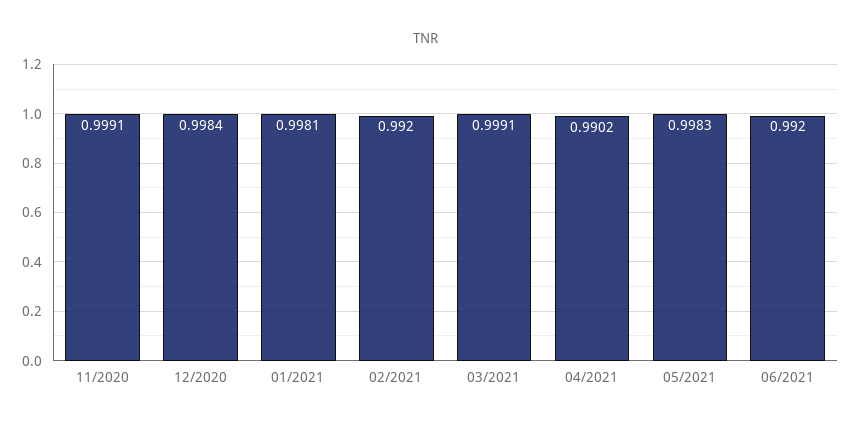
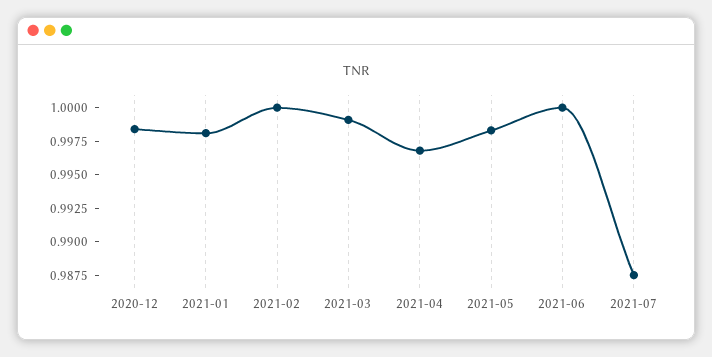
11/2020: 0.9991 -> none
02/2021: 0.992 -> 1
04/2021: 0.9902 -> 0.9975
06/2021: 0.992 -> 1
2021-07: none -> 0.9875

